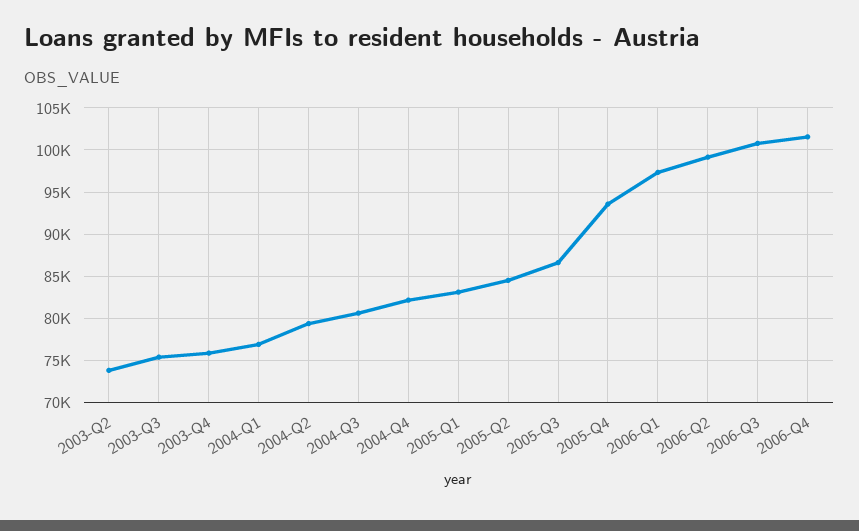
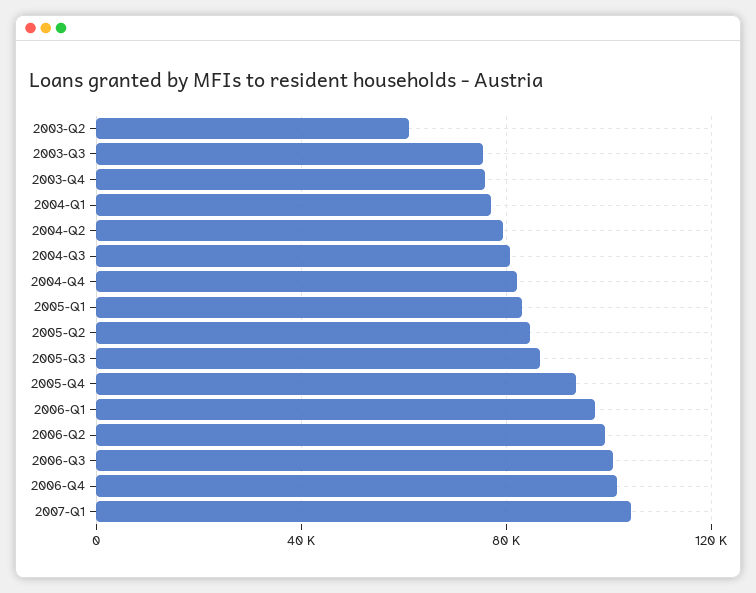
2003-Q2: 74000 -> 60000
2007-Q1: none -> 105000

